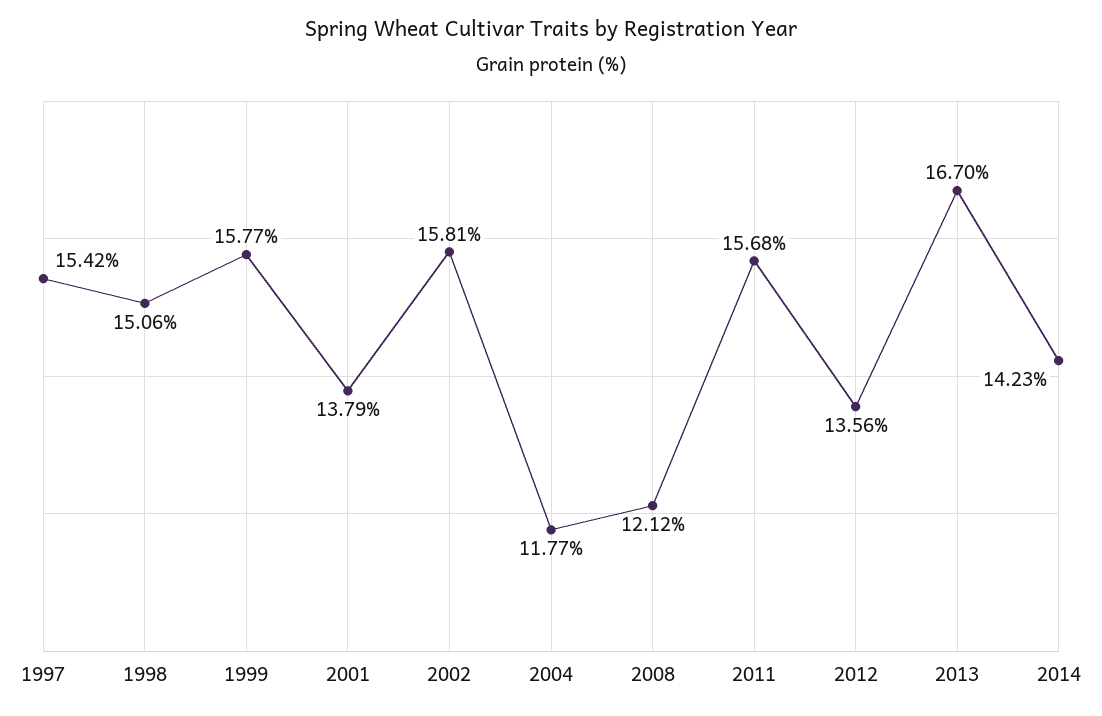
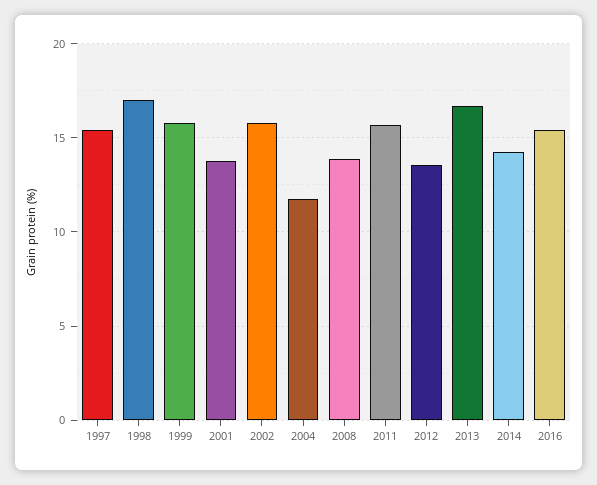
1998: 15.06 -> 17
2008: 12.12 -> 14
2016: none -> 15.5

